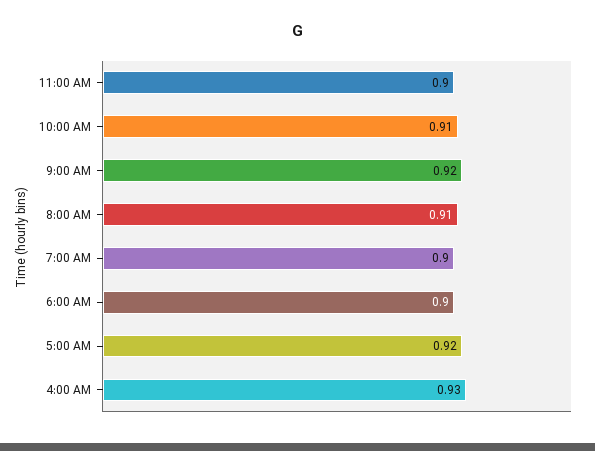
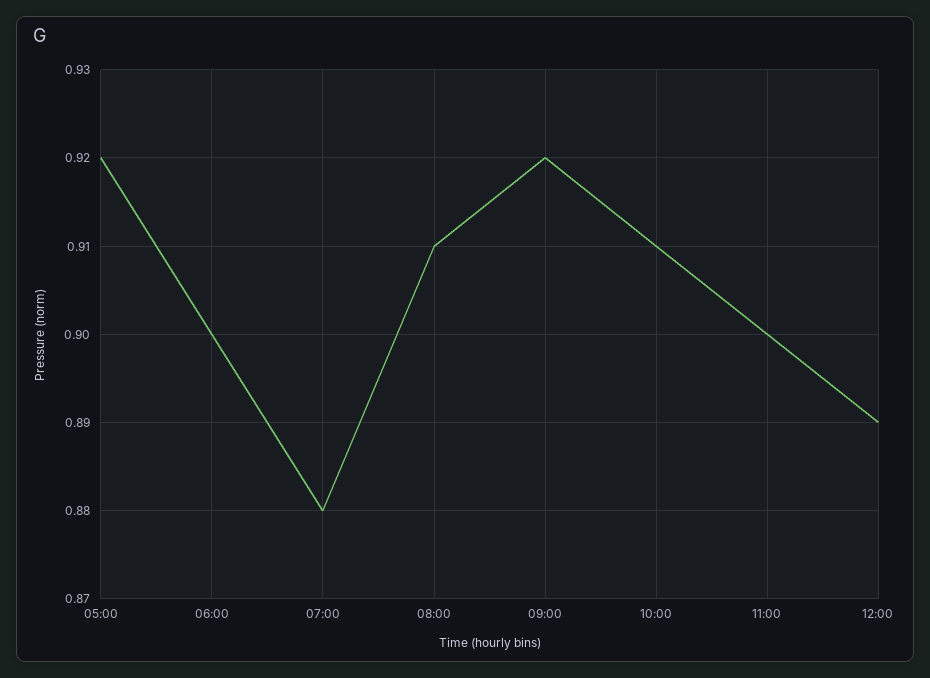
7:00 AM: 0.9 -> 0.88
4:00 AM: 0.93 -> none
12:00: none -> 0.89

